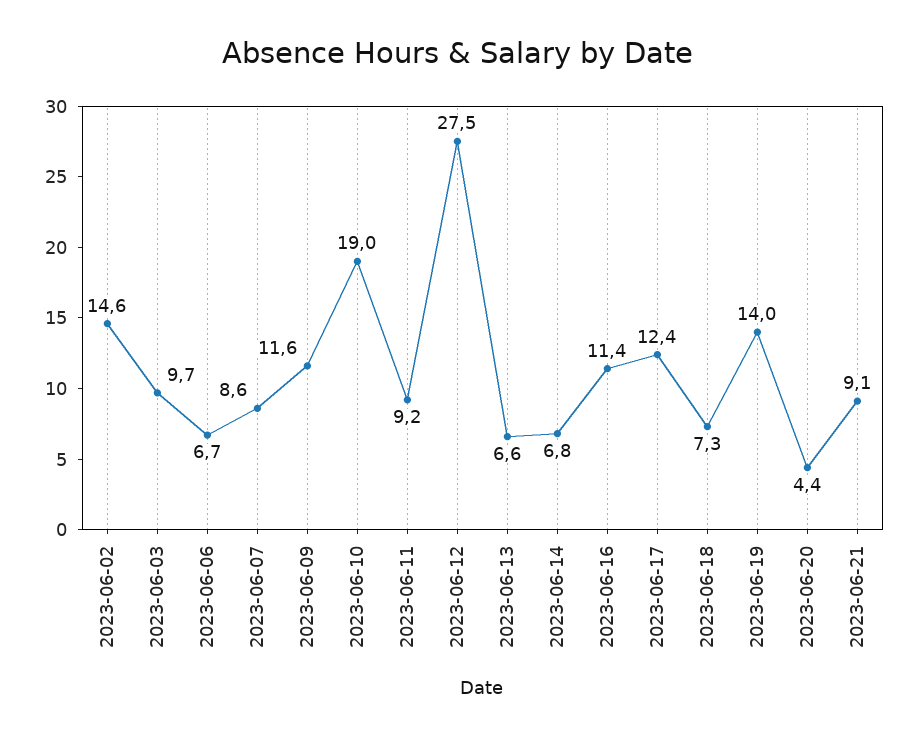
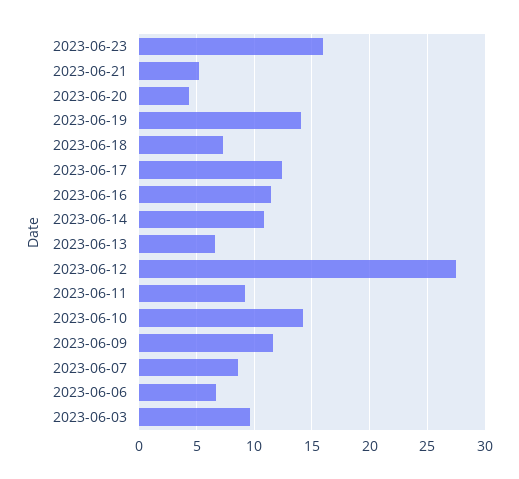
2023-06-02: 14.6 -> none
2023-06-10: 19 -> 14
2023-06-14: 6.8 -> 11
2023-06-21: 9.1 -> 5
2023-06-23: none -> 16

